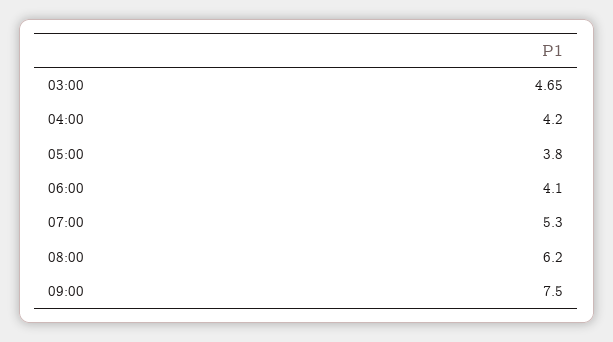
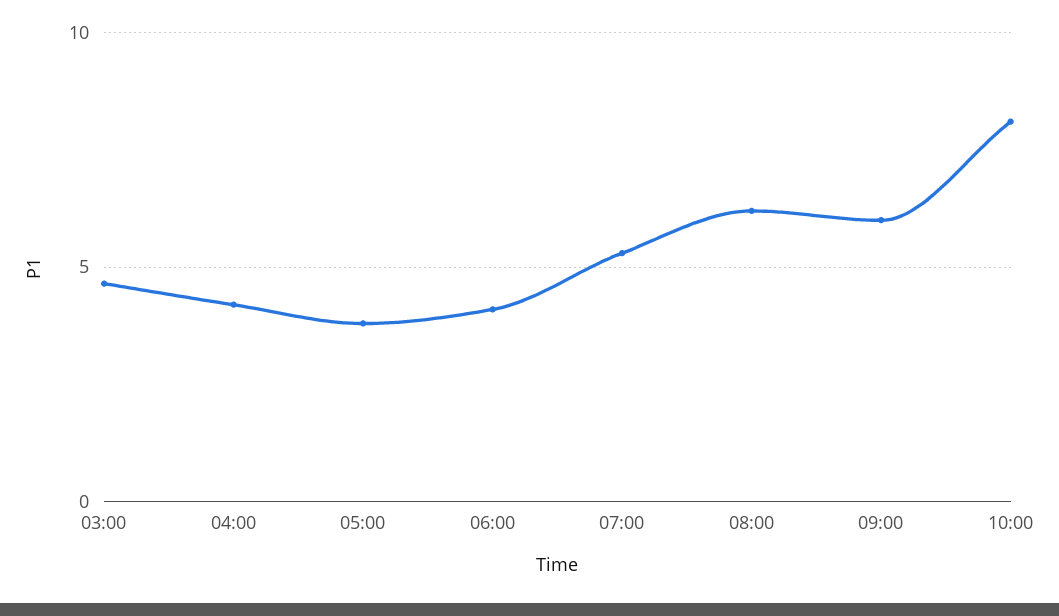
09:00: 7.5 -> 6
10:00: none -> 8

